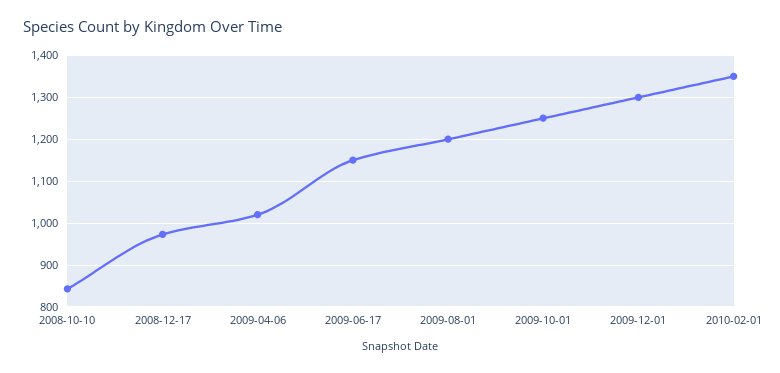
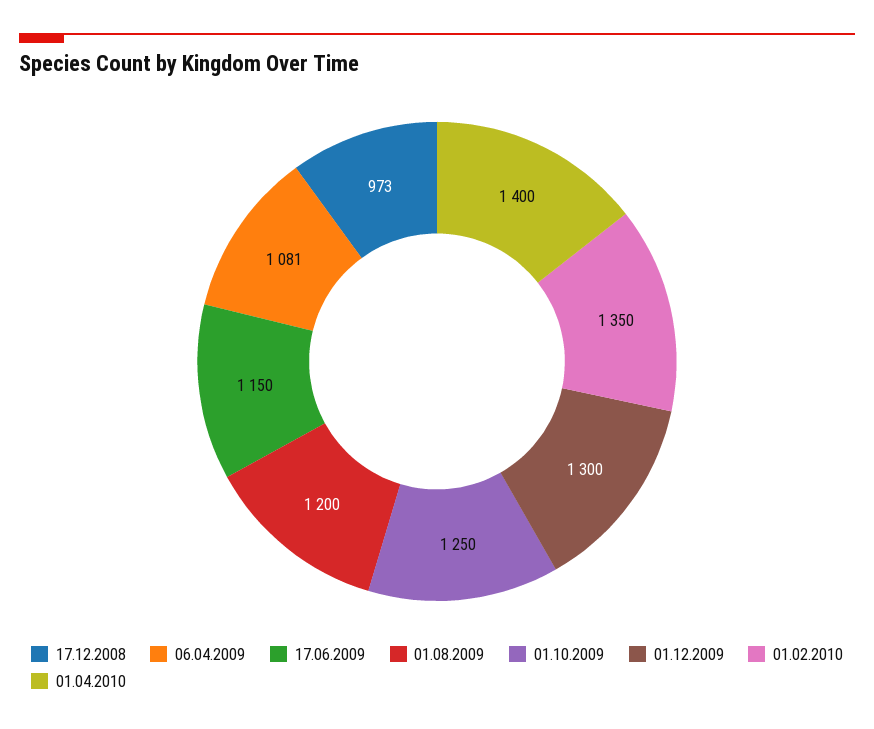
2008-10-10: 840 -> none
2009-04-06: 1020 -> 1081
01.04.2010: none -> 1400

